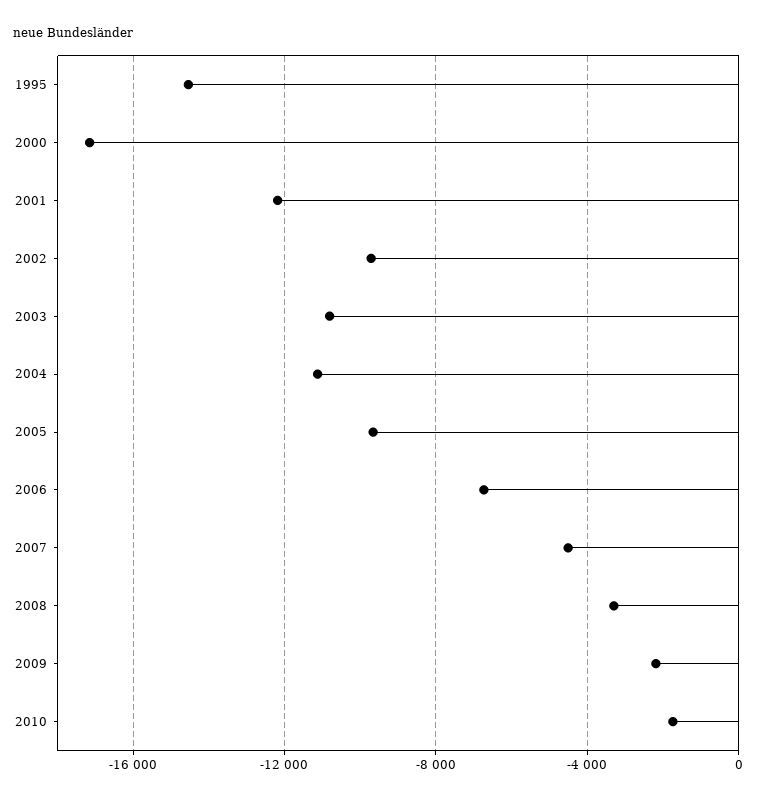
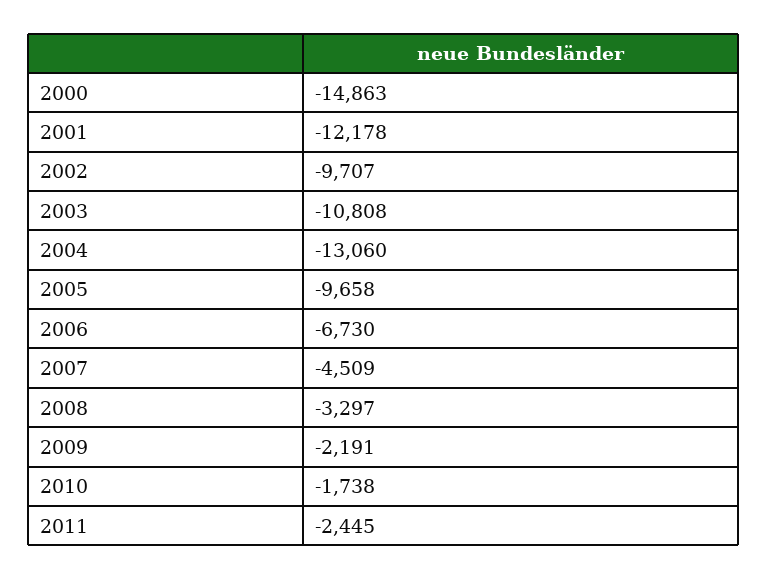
1995: -14500 -> none
2000: -17000 -> -14863
2004: -11000 -> -13060
2011: none -> -2445

